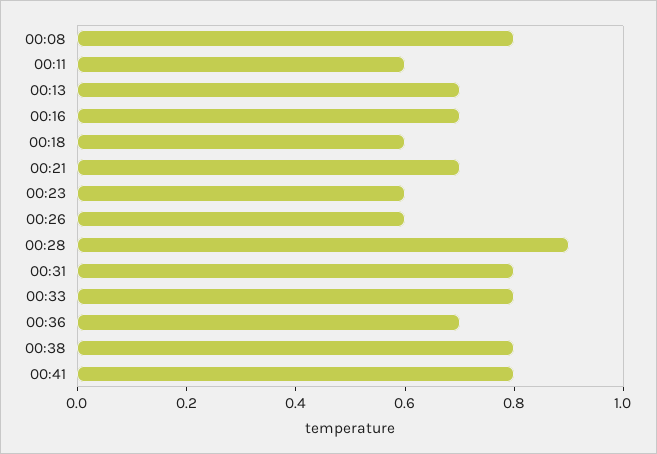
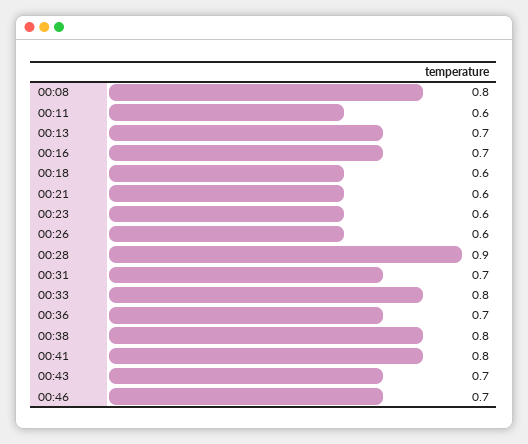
00:21: 0.7 -> 0.6
00:31: 0.8 -> 0.7
00:43: none -> 0.7
00:46: none -> 0.7

